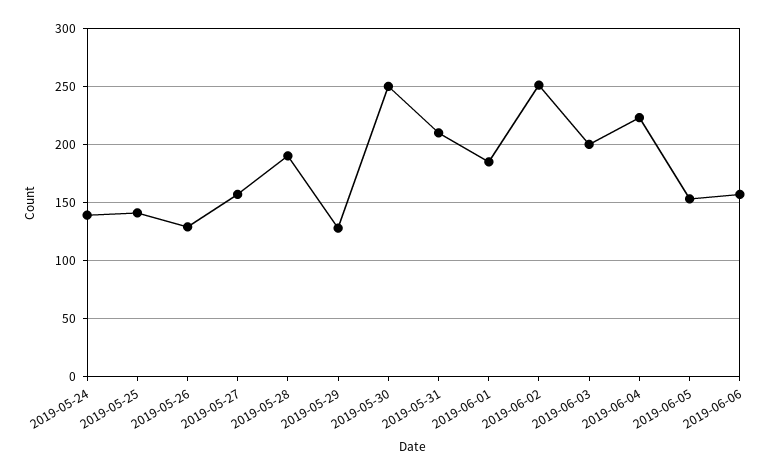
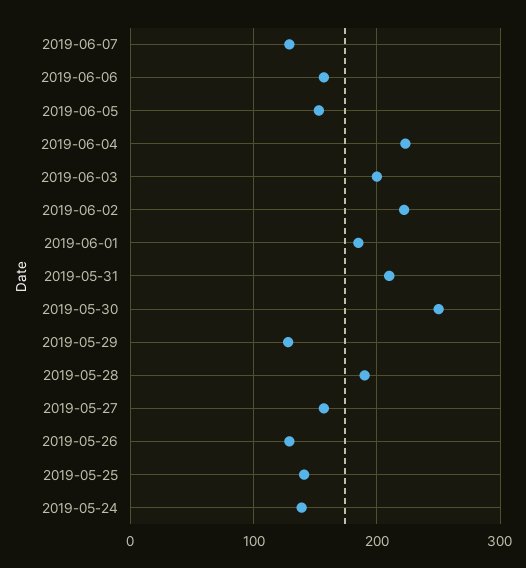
2019-06-02: 250 -> 220
2019-06-07: none -> 130

